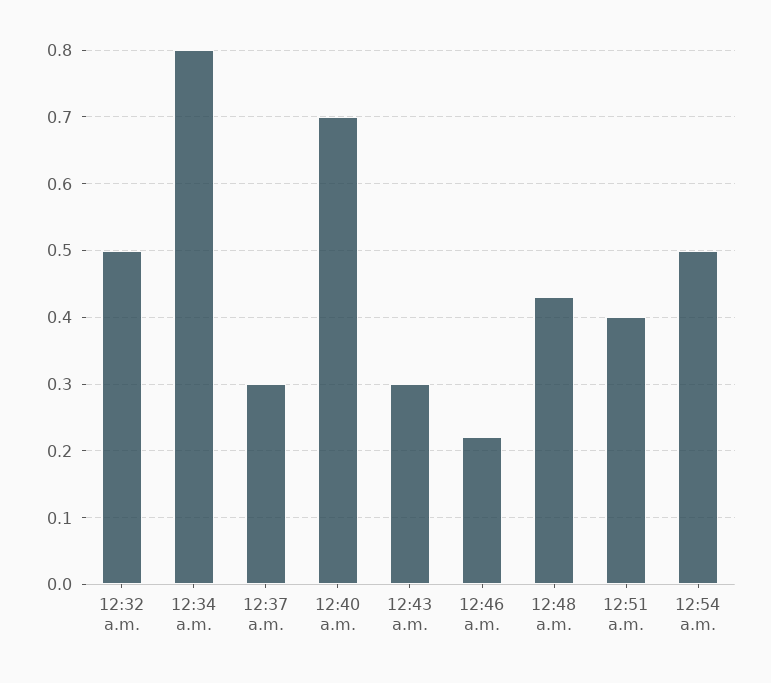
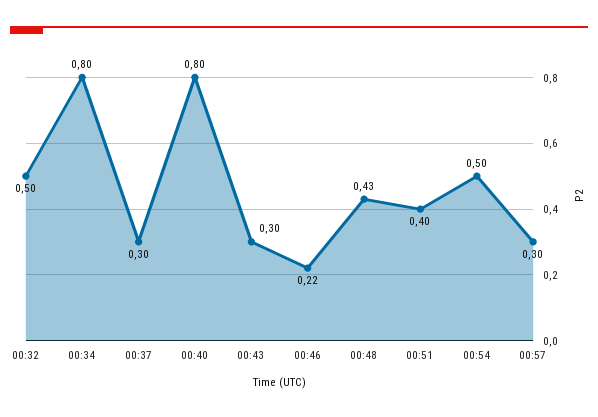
12:40 a.m.: 0.7 -> 0.8
00:57: none -> 0.3

